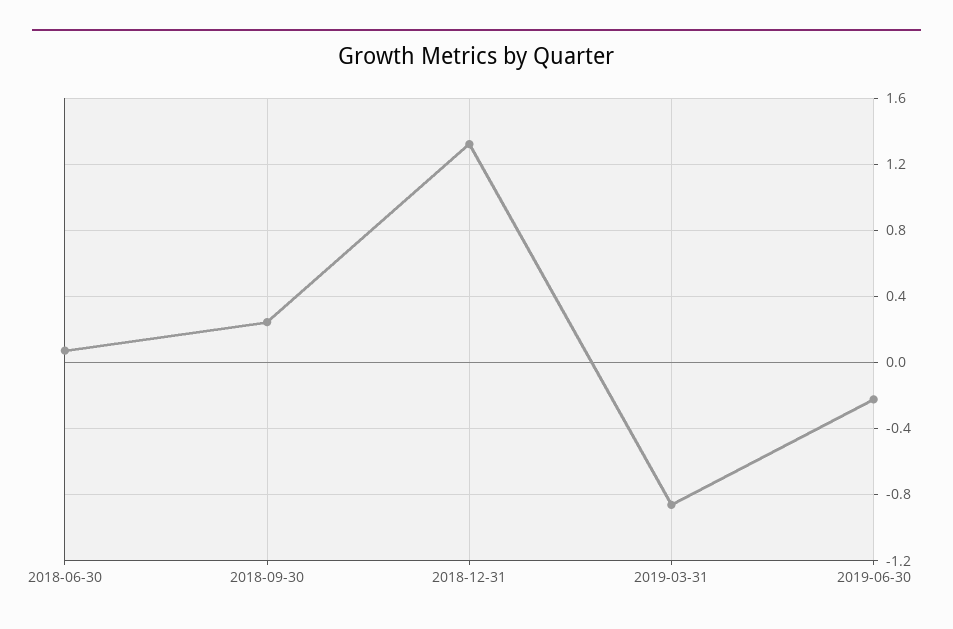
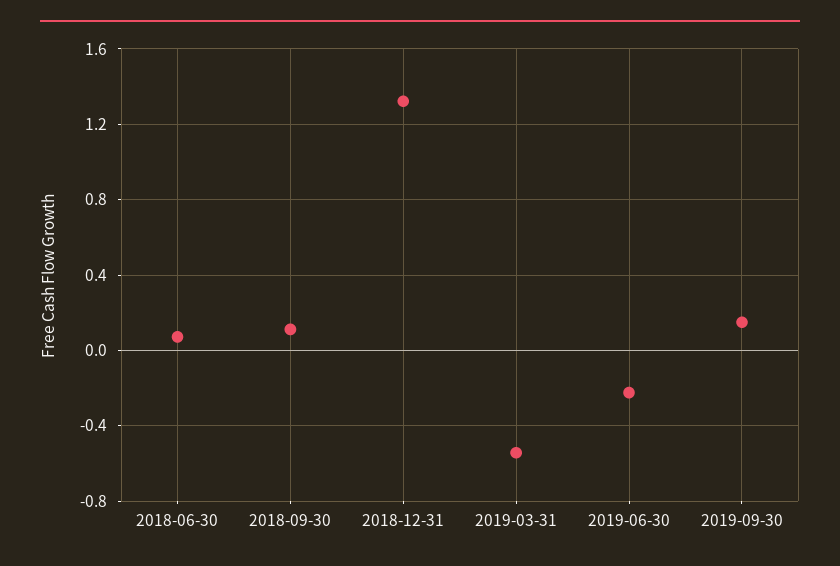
2018-09-30: 0.25 -> 0.1
2019-03-31: -0.85 -> -0.55
2019-09-30: none -> 0.15

